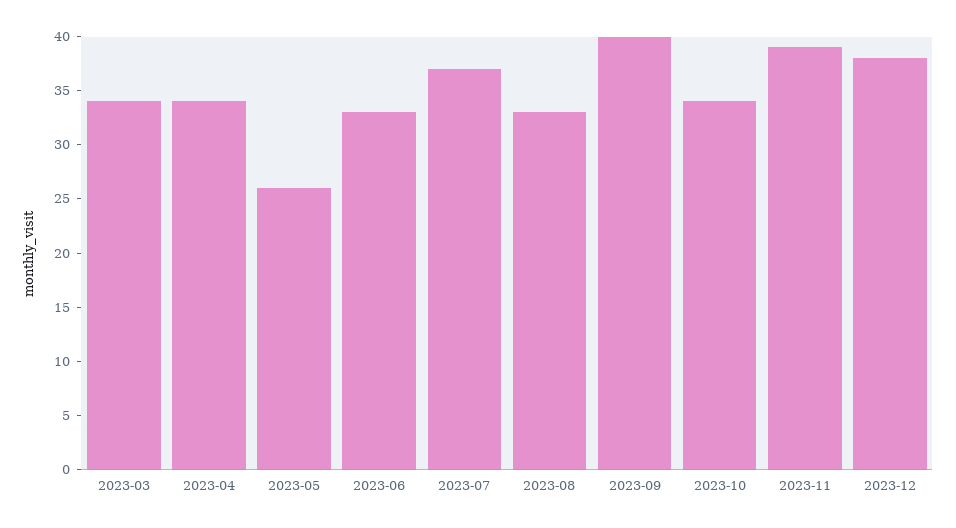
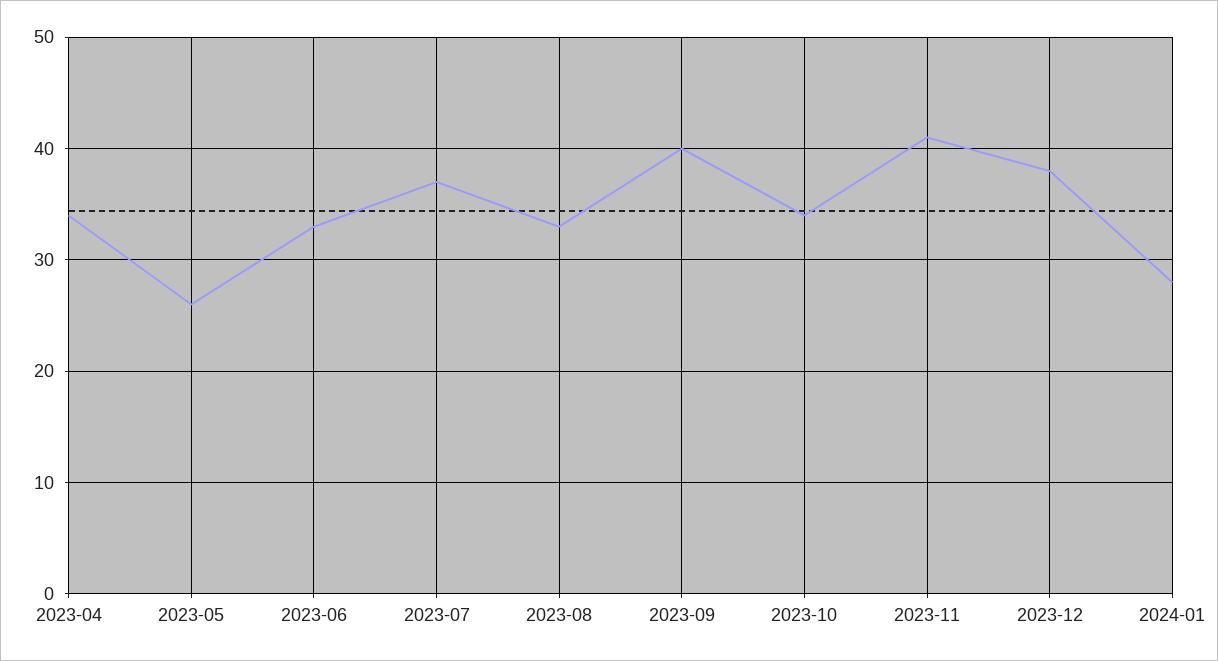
2023-03: 34 -> none
2023-11: 39 -> 41
2024-01: none -> 28

